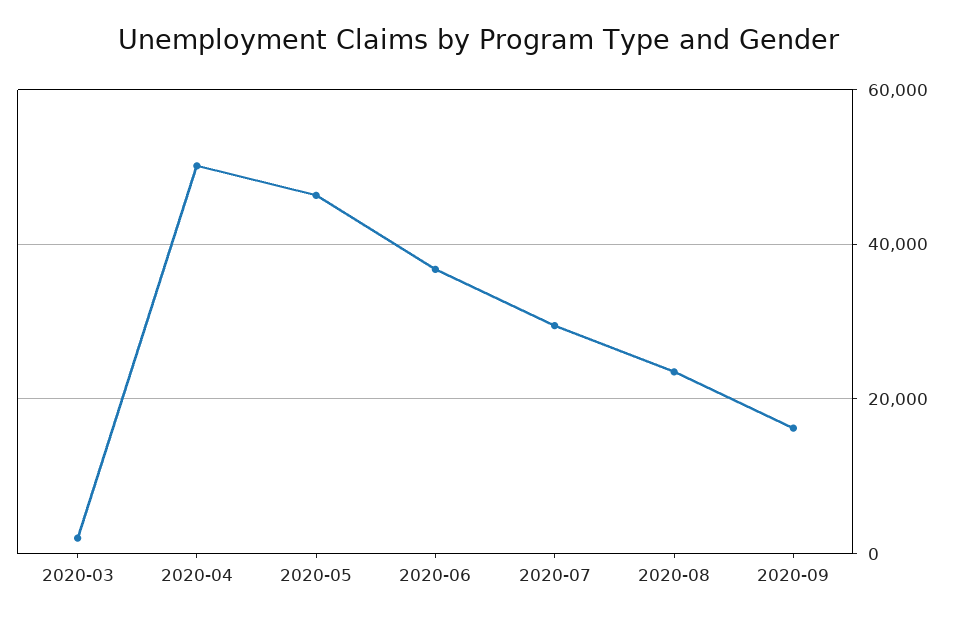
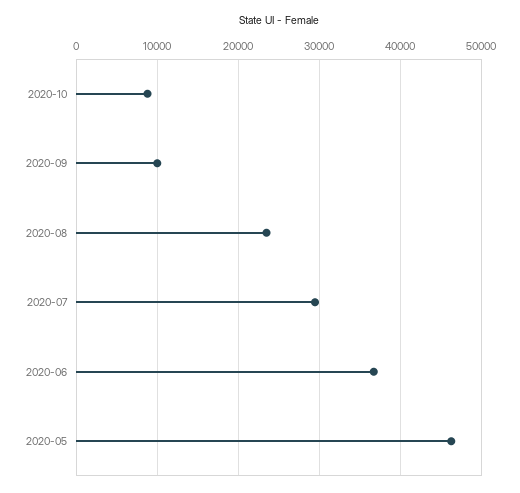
2020-03: 2000 -> none
2020-04: 50000 -> none
2020-09: 16000 -> 10000
2020-10: none -> 9000

